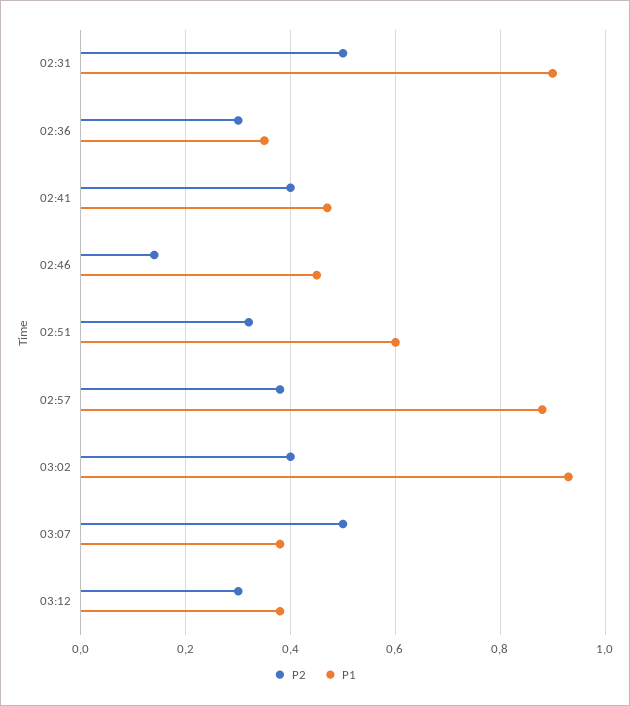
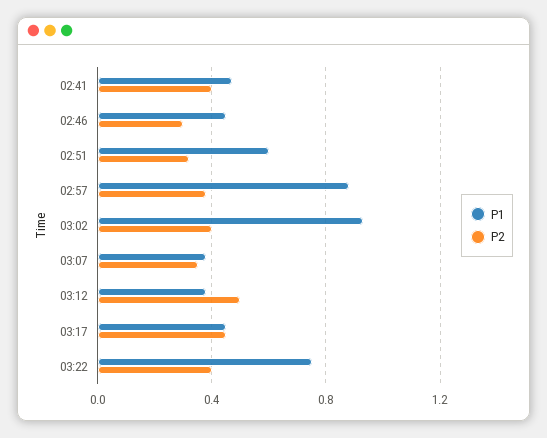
P2, 02:31: 0.5 -> none
P1, 02:31: 0.9 -> none
P2, 02:36: 0.3 -> none
P1, 02:36: 0.35 -> none
P2, 02:46: 0.15 -> 0.3
P2, 03:07: 0.5 -> 0.35
P2, 03:12: 0.3 -> 0.5
P1, 03:17: none -> 0.45
P2, 03:17: none -> 0.45
P1, 03:22: none -> 0.75
P2, 03:22: none -> 0.4

